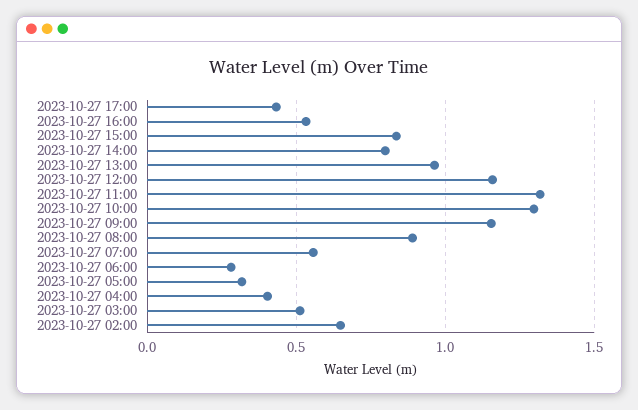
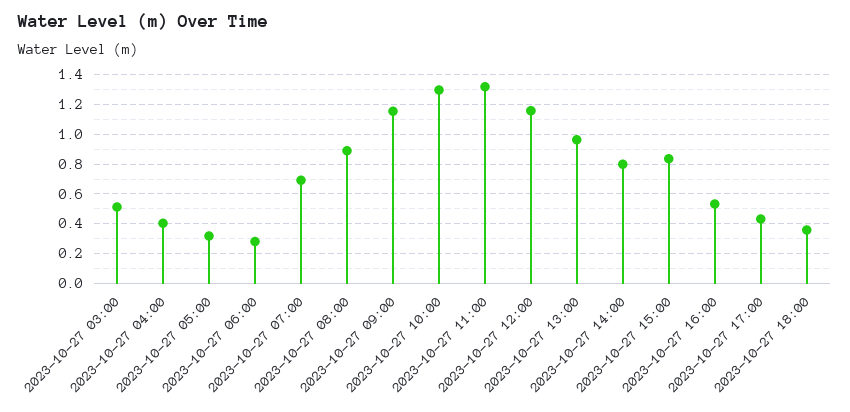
2023-10-27 07:00: 0.55 -> 0.7
2023-10-27 02:00: 0.65 -> none
2023-10-27 18:00: none -> 0.35

